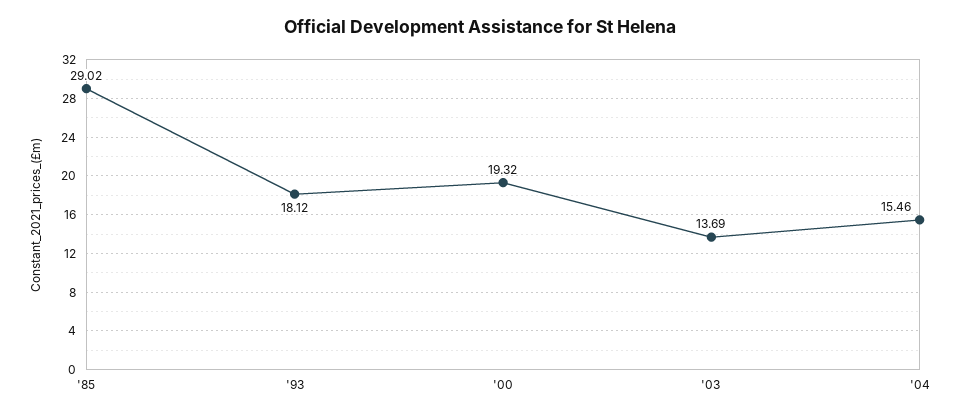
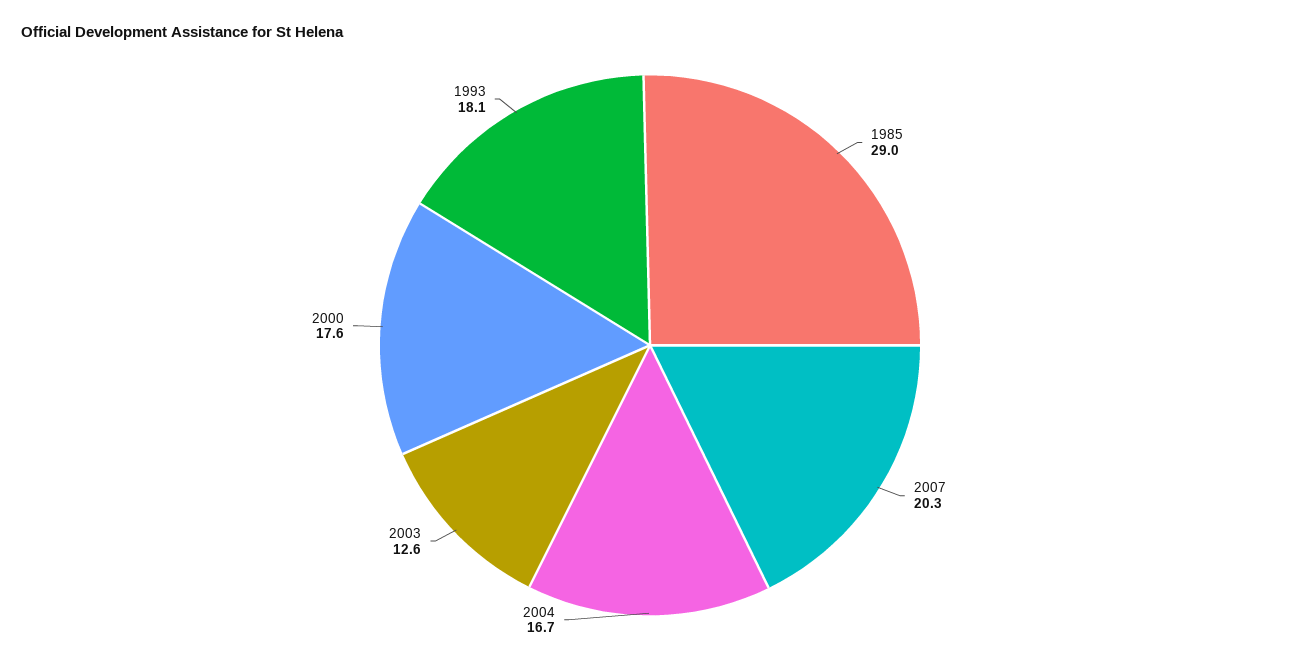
'00: 19.32 -> 17.6
'03: 13.69 -> 12.6
'04: 15.46 -> 16.7
2007: none -> 20.3

